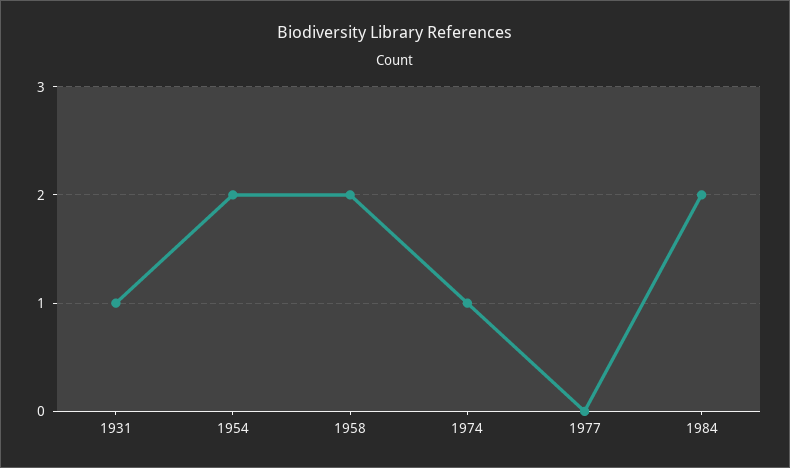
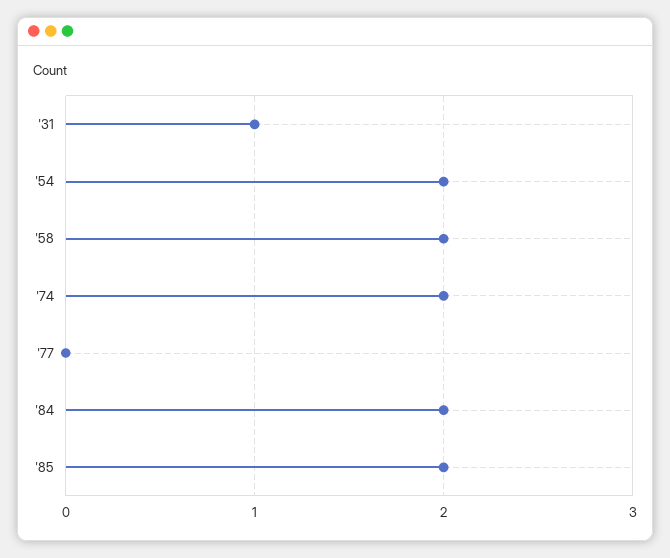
1974: 1 -> 2
'85: none -> 2

